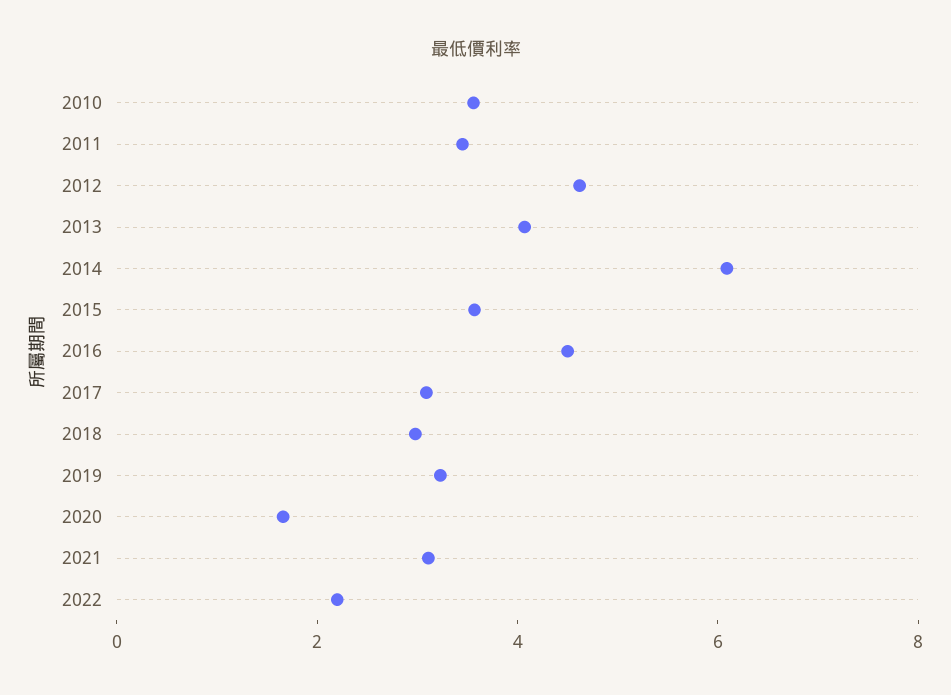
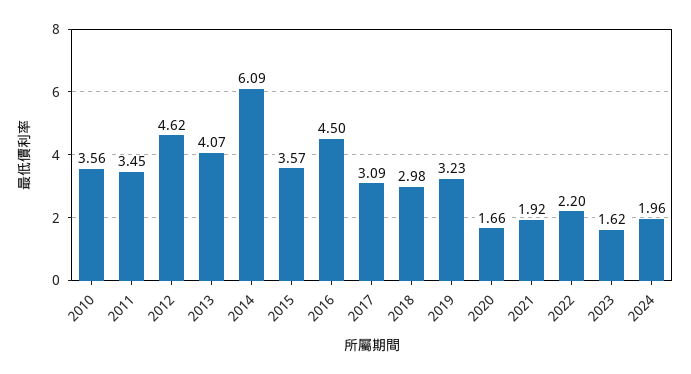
2021: 3 -> 1.92
2023: none -> 1.62
2024: none -> 1.96

